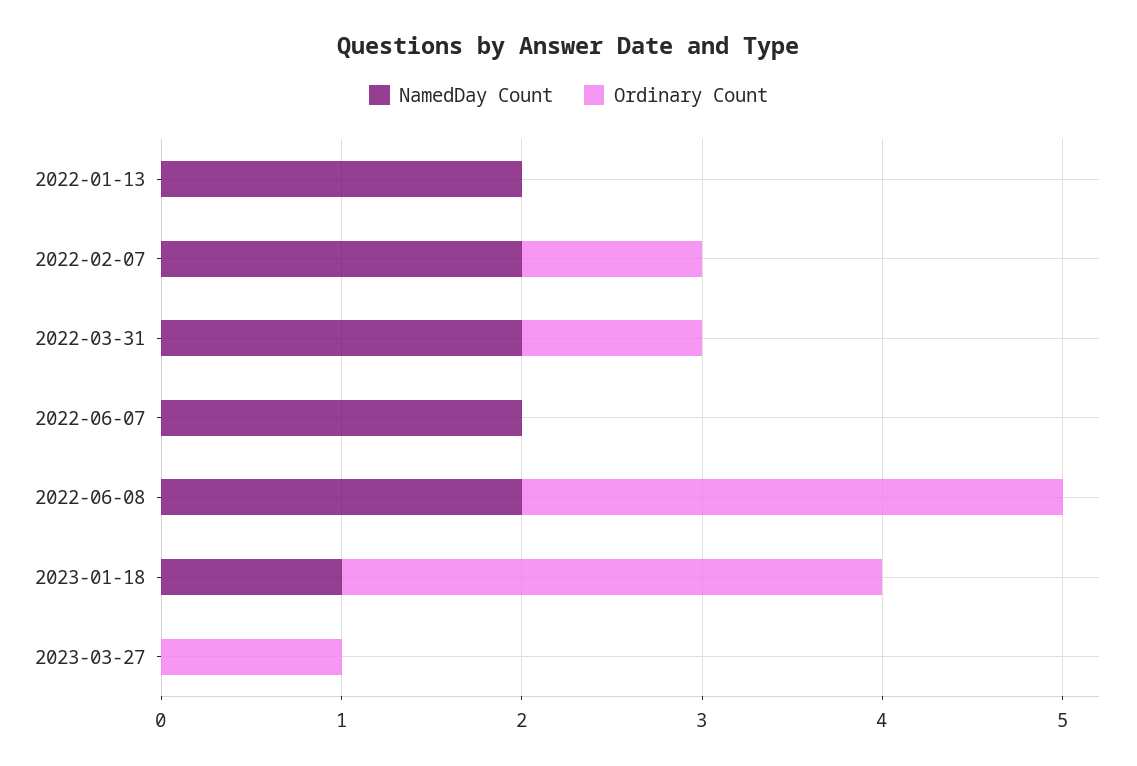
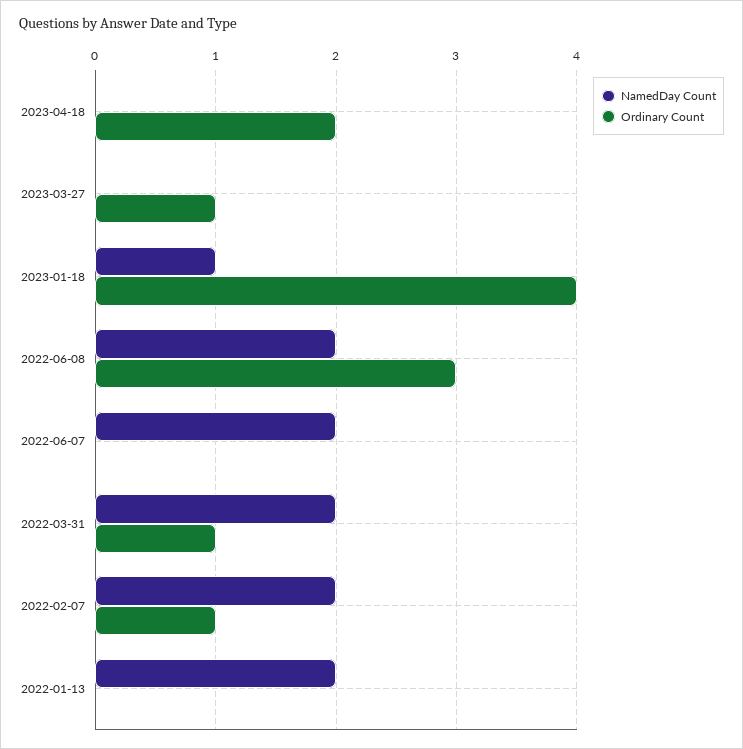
Ordinary Count, 2023-01-18: 3 -> 4
NamedDay Count, 2023-04-18: none -> 0
Ordinary Count, 2023-04-18: none -> 2

